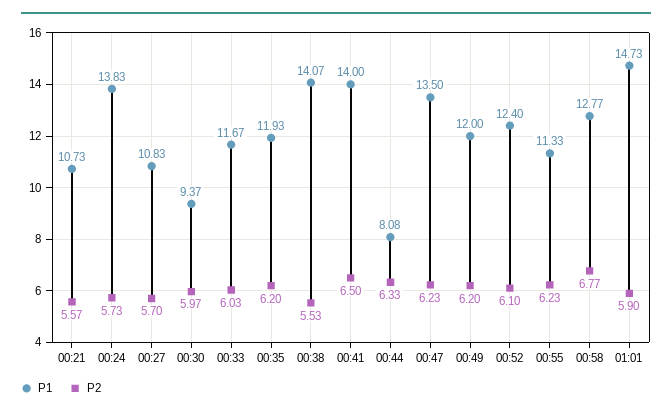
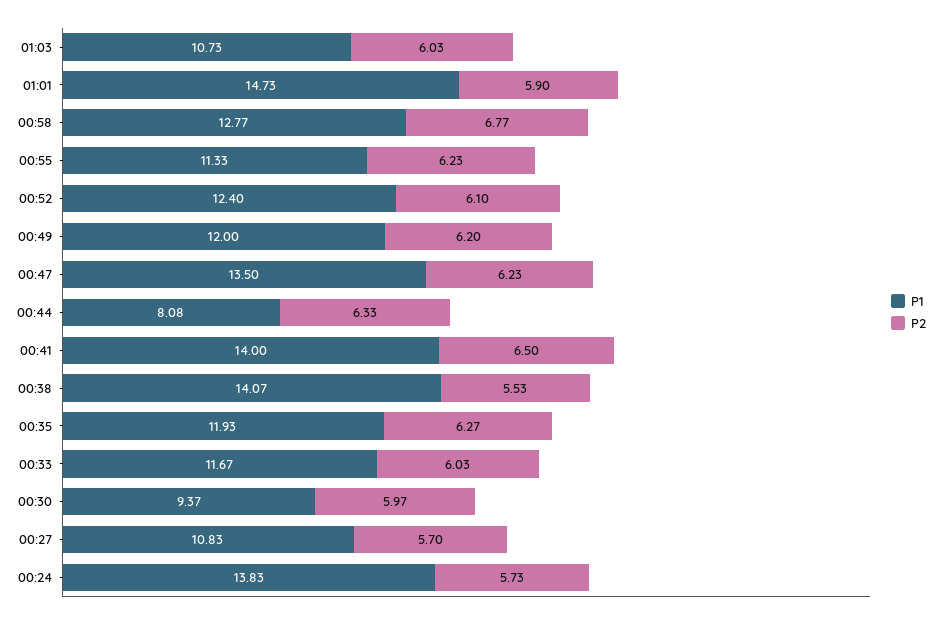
P1, 00:21: 10.73 -> none
P2, 00:21: 5.57 -> none
P2, 00:35: 6.2 -> 6.27
P1, 01:03: none -> 10.73
P2, 01:03: none -> 6.03

